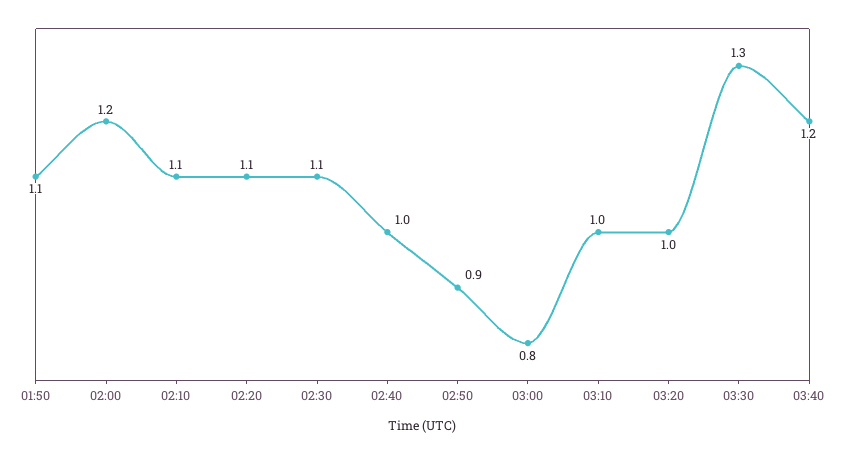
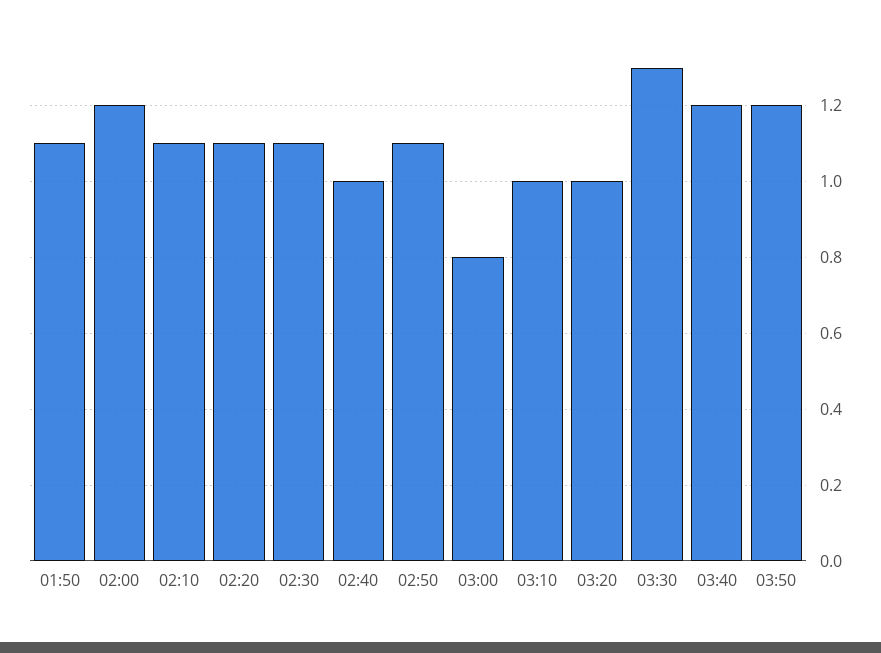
02:50: 0.9 -> 1.1
03:50: none -> 1.2

